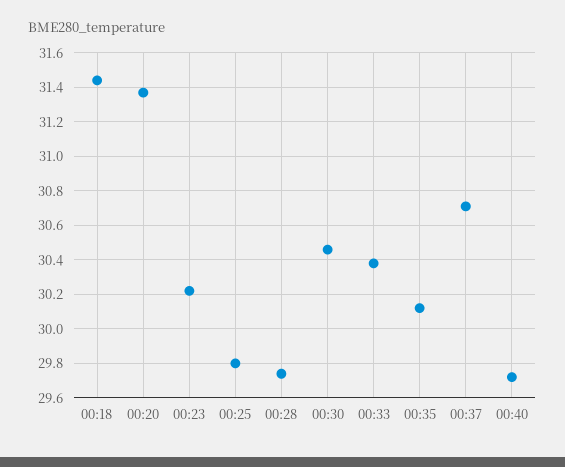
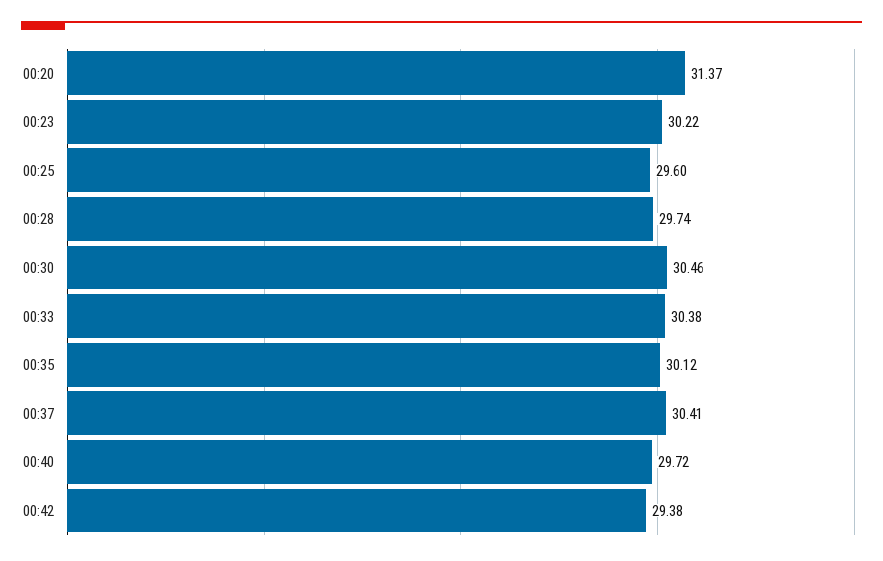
00:18: 31.45 -> none
00:25: 29.8 -> 29.6
00:37: 30.7 -> 30.41
00:42: none -> 29.38

